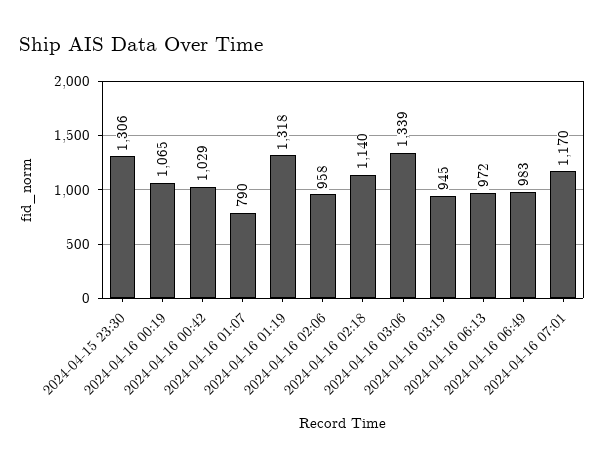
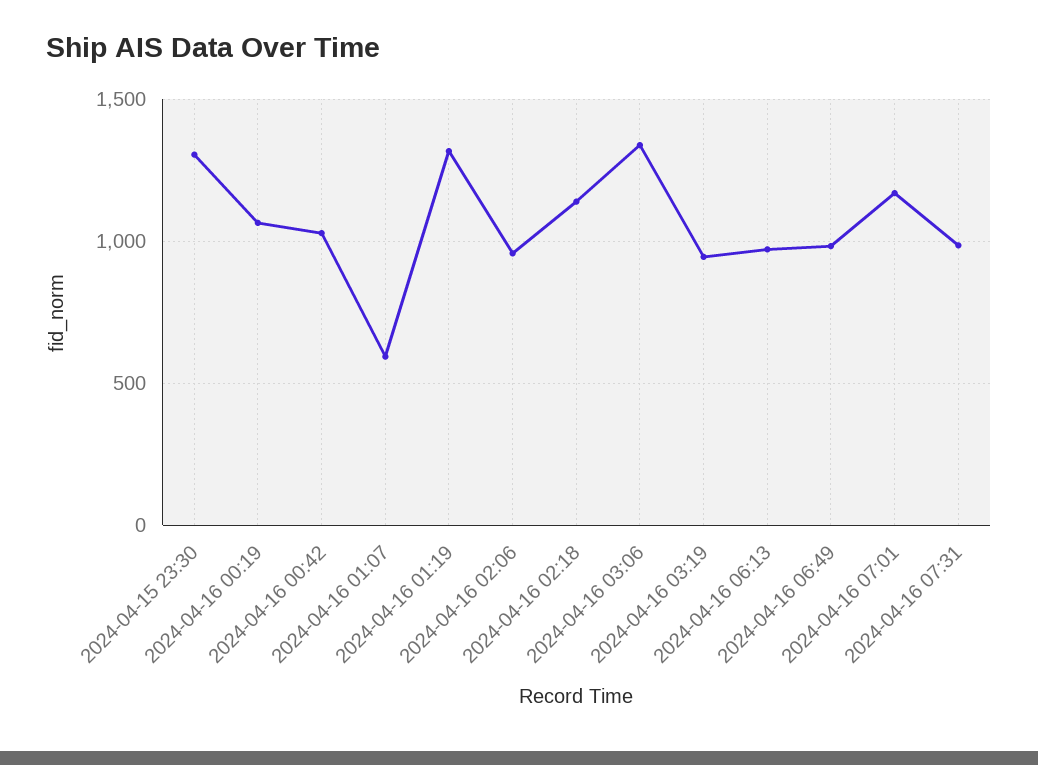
2024-04-16 01:07: 790 -> 600
2024-04-16 07:31: none -> 1000

